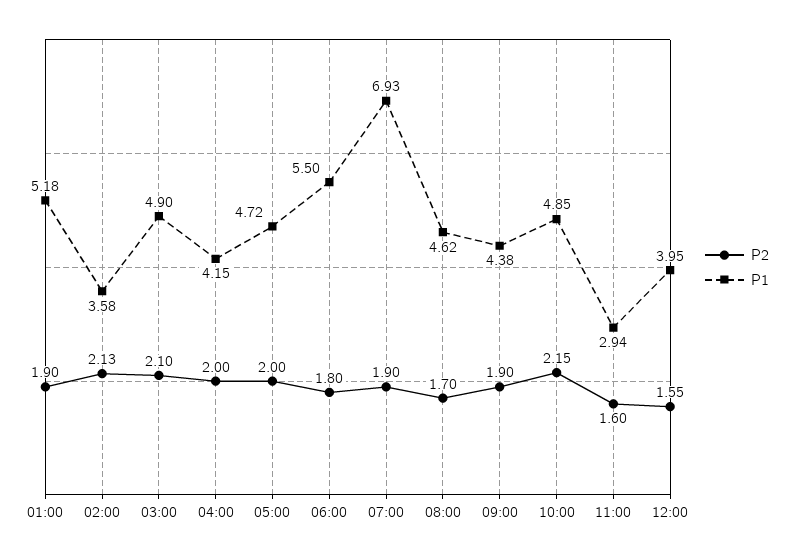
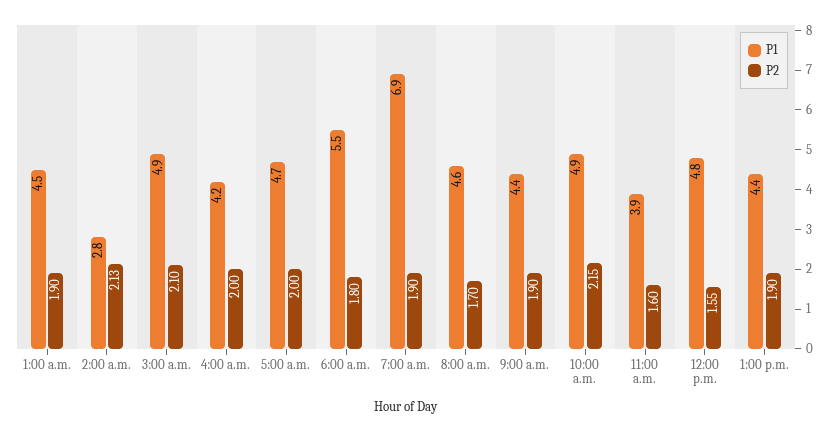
P1, 01:00: 5.18 -> 4.5
P1, 02:00: 3.58 -> 2.8
P1, 11:00: 2.94 -> 3.9
P1, 12:00: 3.95 -> 4.8
P1, 1:00 p.m.: none -> 4.4
P2, 1:00 p.m.: none -> 1.9

